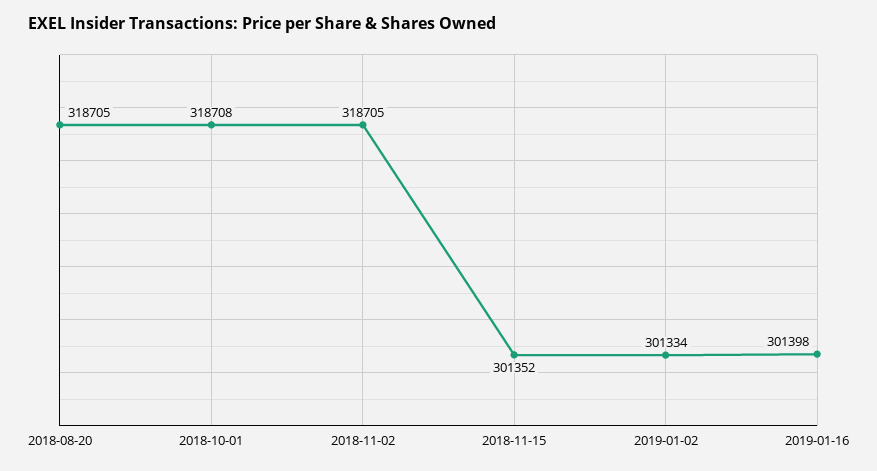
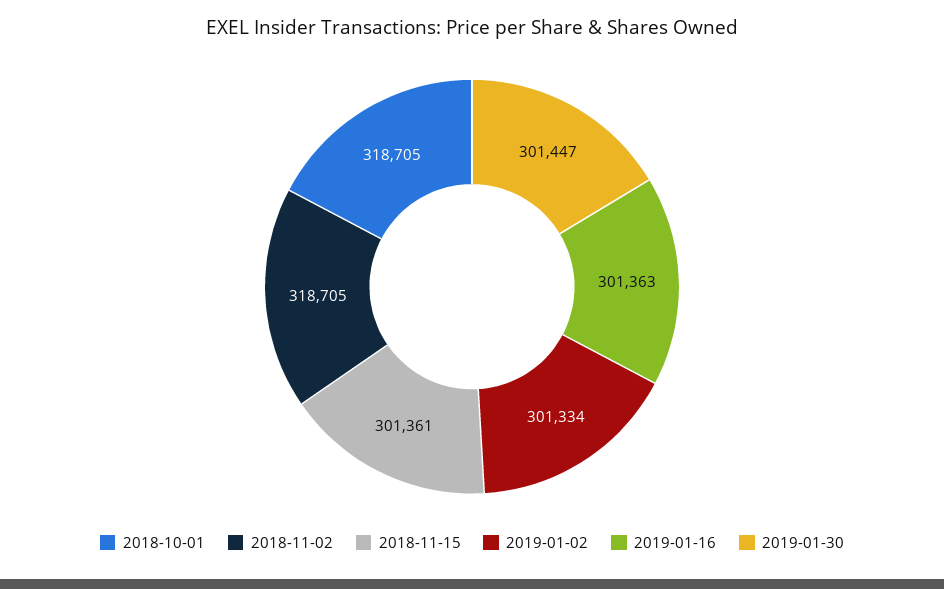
2018-08-20: 318705 -> none
2018-10-01: 318708 -> 318705
2018-11-15: 301352 -> 301361
2019-01-16: 301398 -> 301363
2019-01-30: none -> 301447

